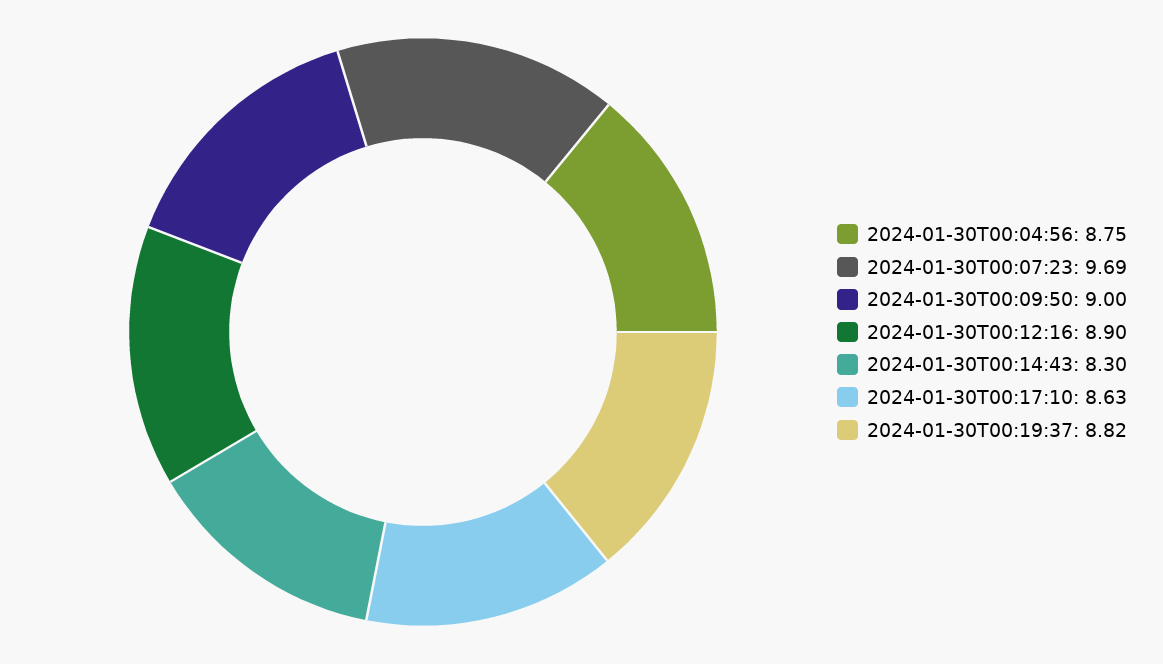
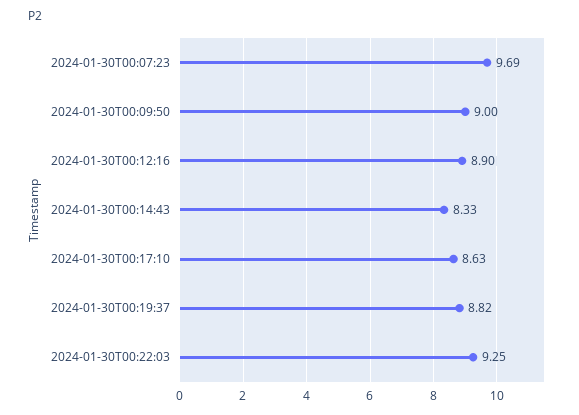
2024-01-30T00:04:56: 8.75 -> none
2024-01-30T00:14:43: 8.3 -> 8.33
2024-01-30T00:22:03: none -> 9.25

